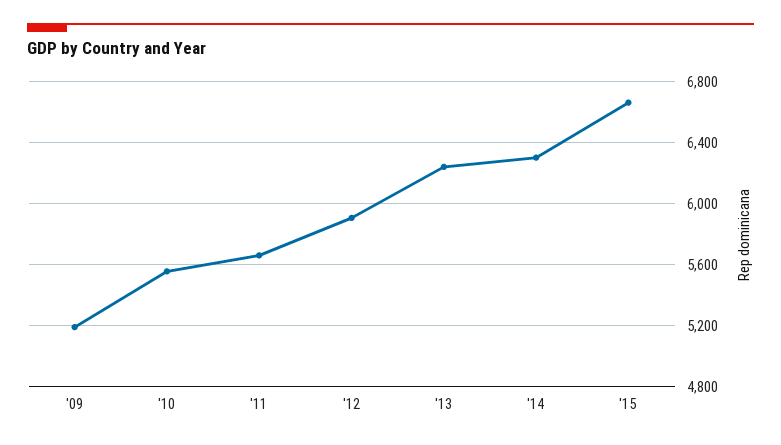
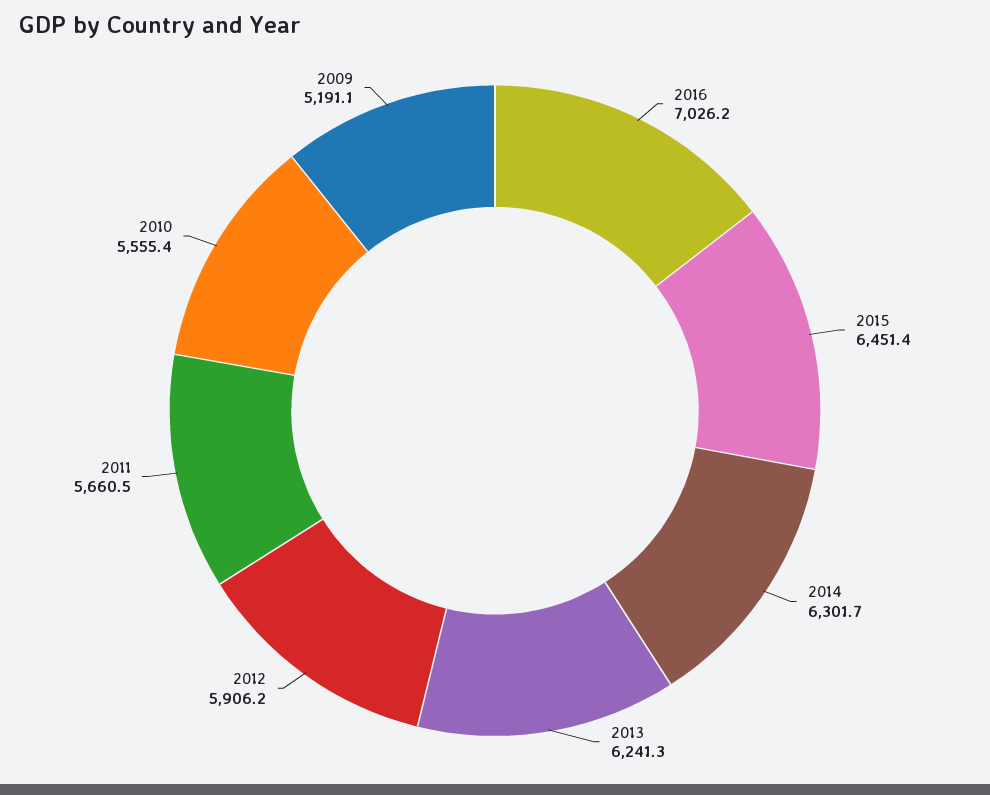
'15: 6650 -> 6451.4
2016: none -> 7026.2

